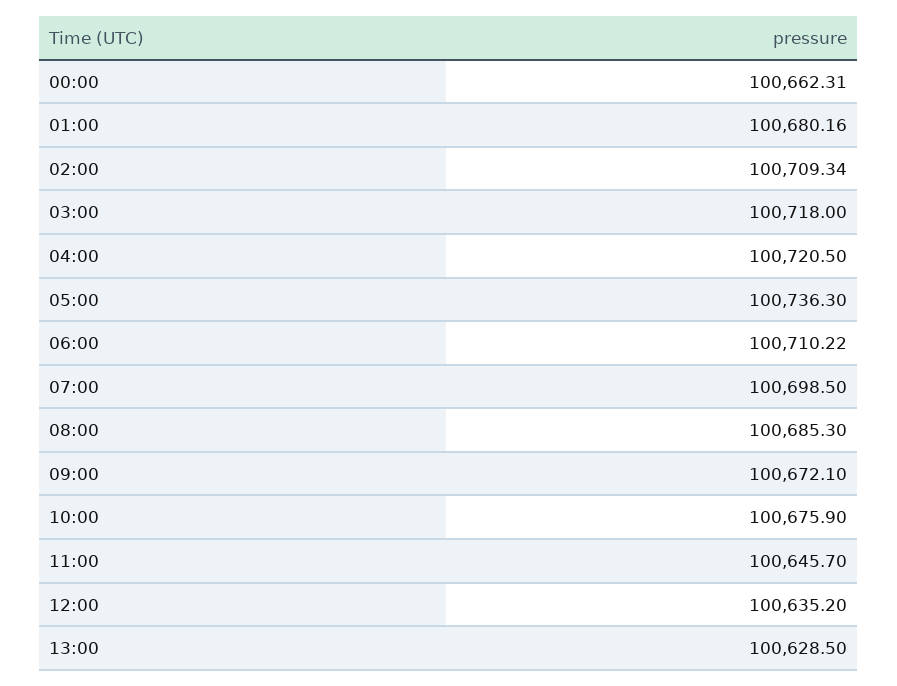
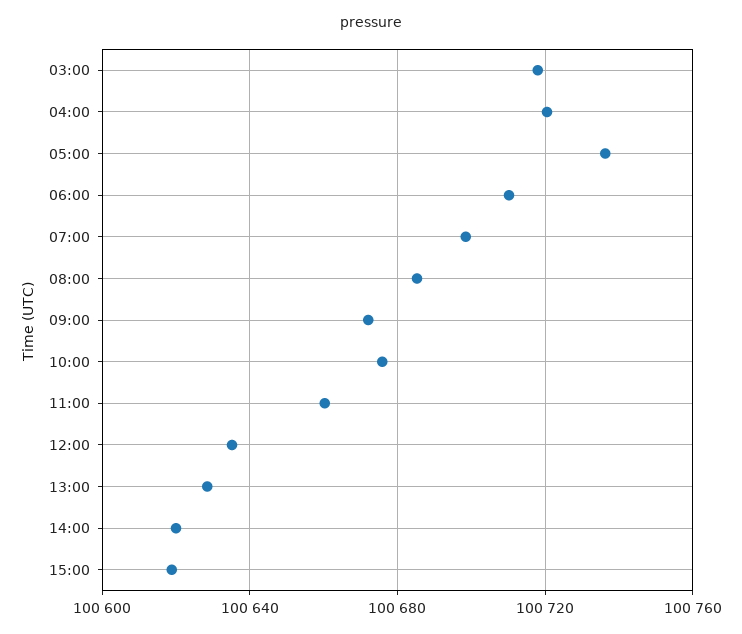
00:00: 100662.31 -> none
01:00: 100680.16 -> none
02:00: 100709.34 -> none
11:00: 100645.7 -> 100660
14:00: none -> 100620
15:00: none -> 100620

